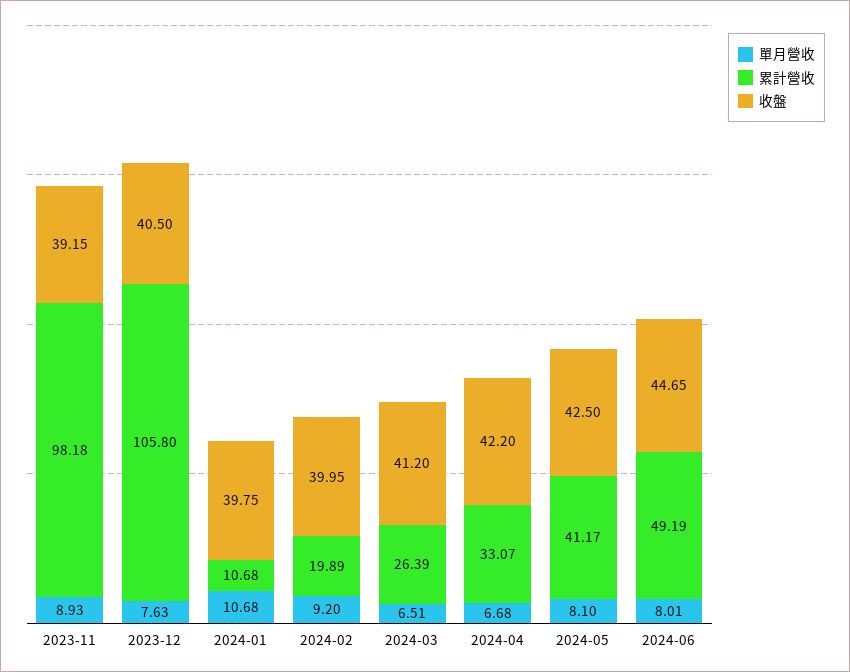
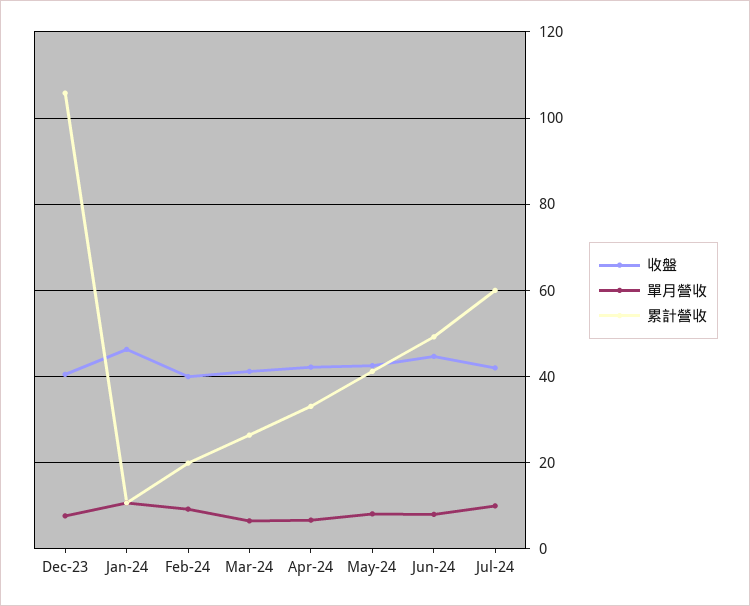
單月營收, 2023-11: 8.93 -> none
累計營收, 2023-11: 98.18 -> none
收盤, 2023-11: 39.15 -> none
收盤, 2024-01: 39.75 -> 46
收盤, Jul-24: none -> 42
單月營收, Jul-24: none -> 10
累計營收, Jul-24: none -> 60

